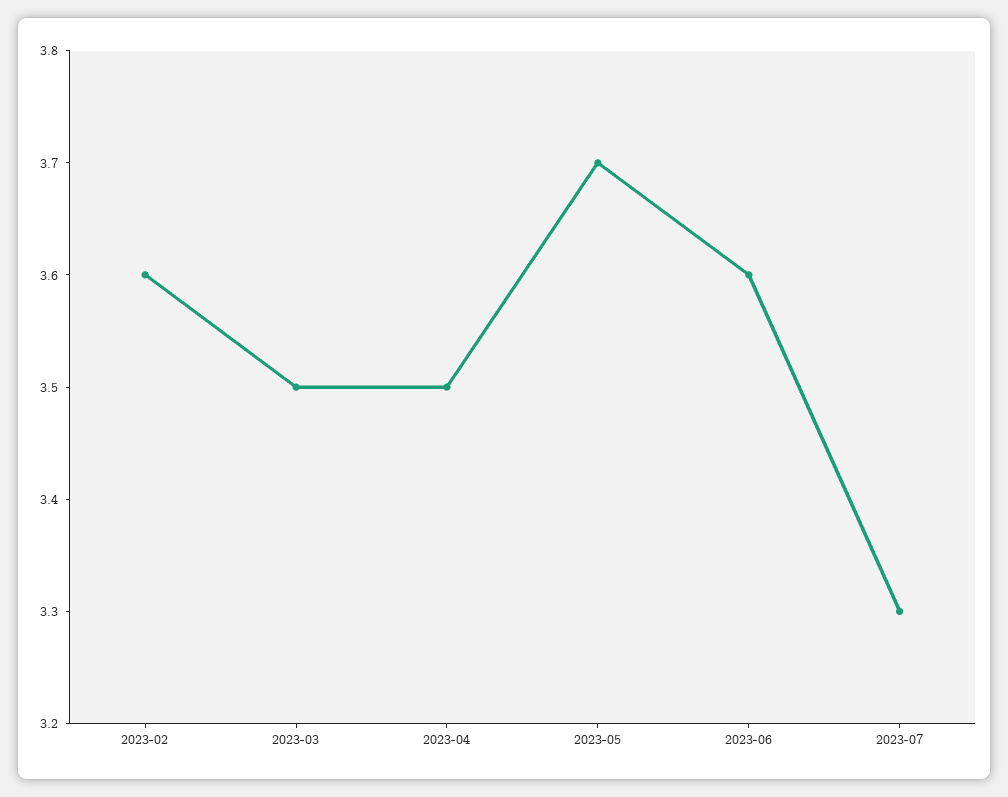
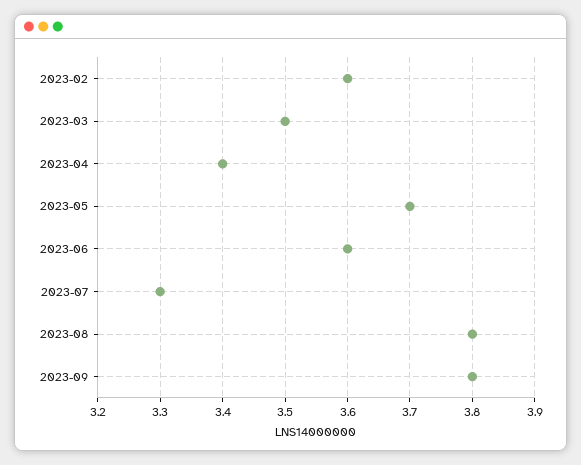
2023-04: 3.5 -> 3.4
2023-08: none -> 3.8
2023-09: none -> 3.8

